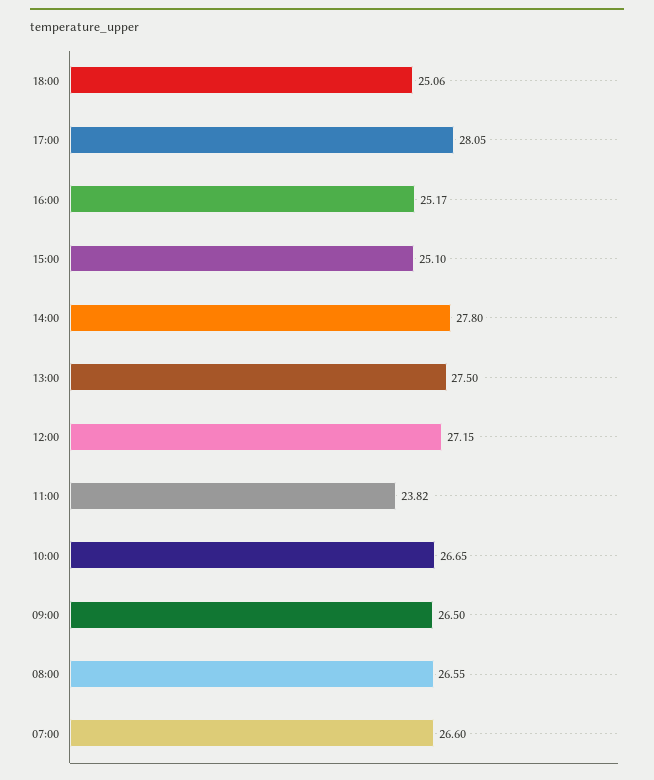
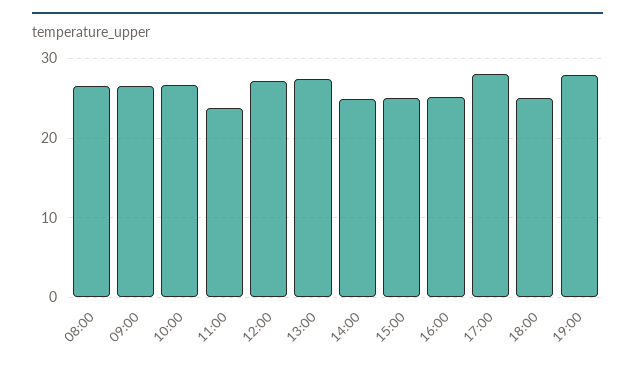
14:00: 27.8 -> 25
07:00: 26.6 -> none
19:00: none -> 28

